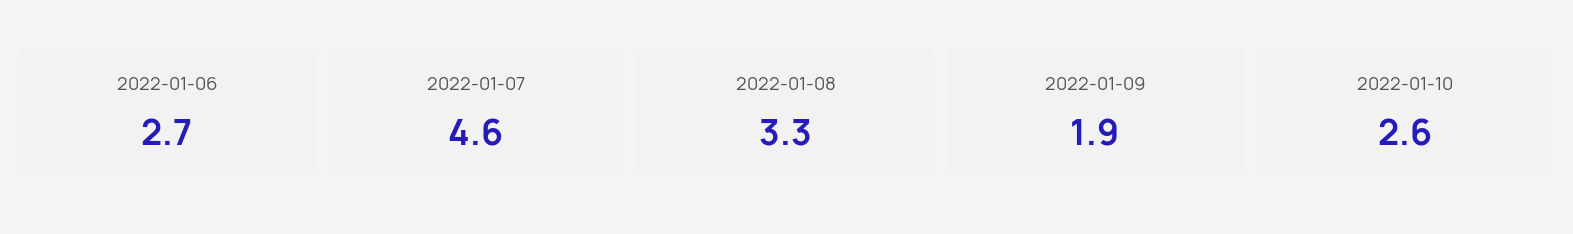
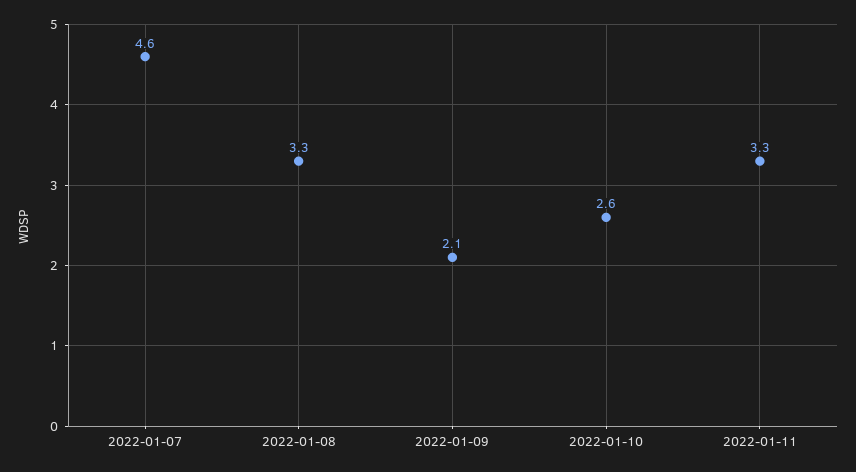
2022-01-06: 2.7 -> none
2022-01-09: 1.9 -> 2.1
2022-01-11: none -> 3.3

